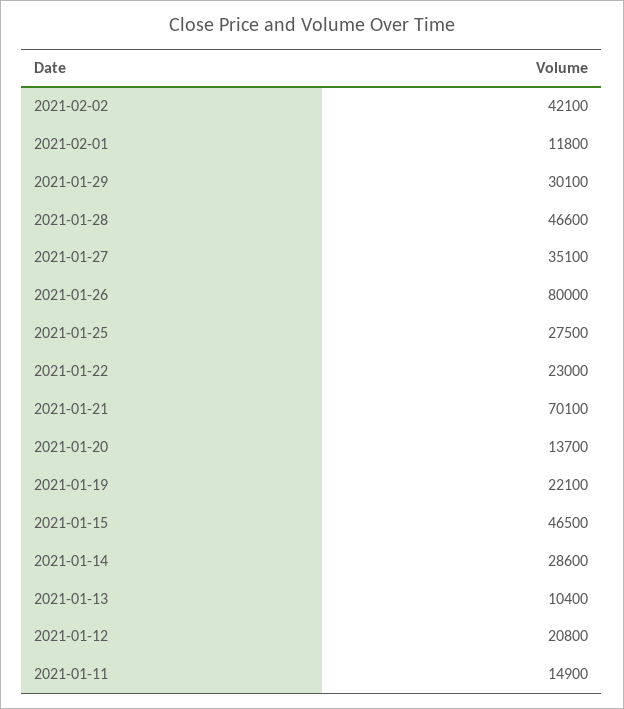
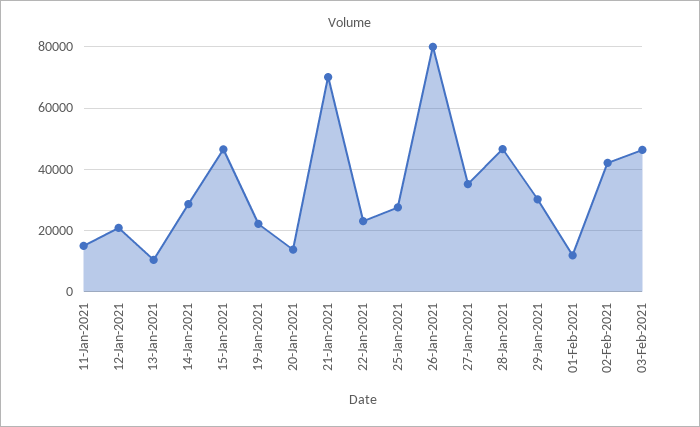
03-Feb-2021: none -> 46000

